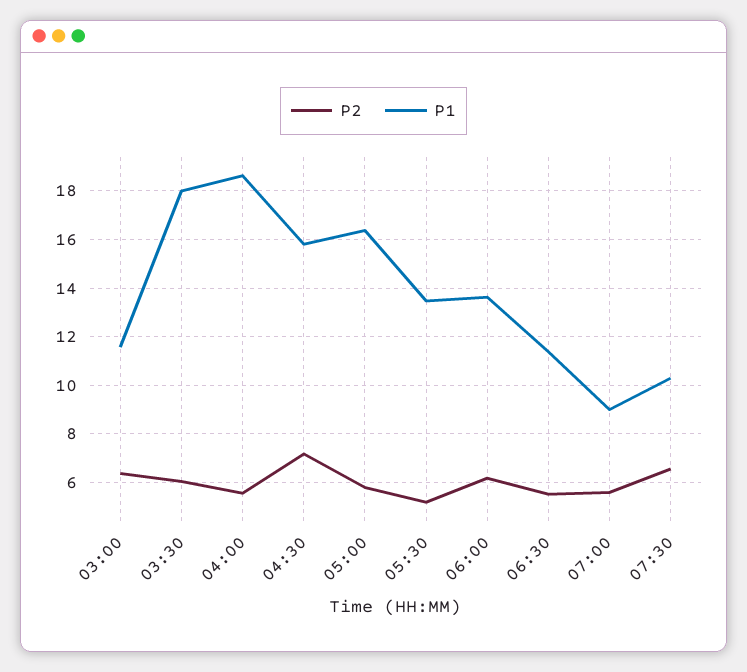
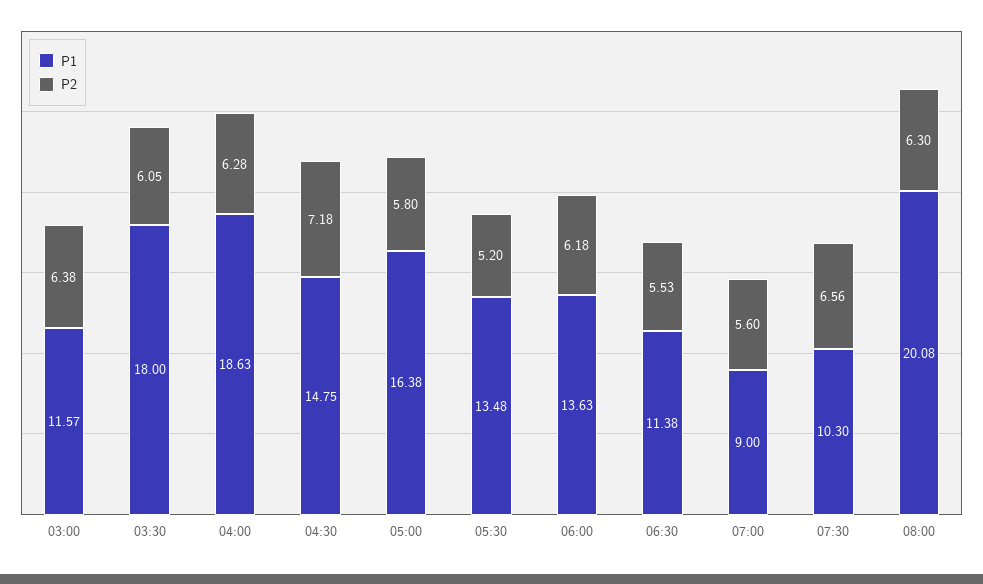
P2, 04:00: 5.5 -> 6.28
P1, 04:30: 15.75 -> 14.75
P1, 08:00: none -> 20.08
P2, 08:00: none -> 6.3

